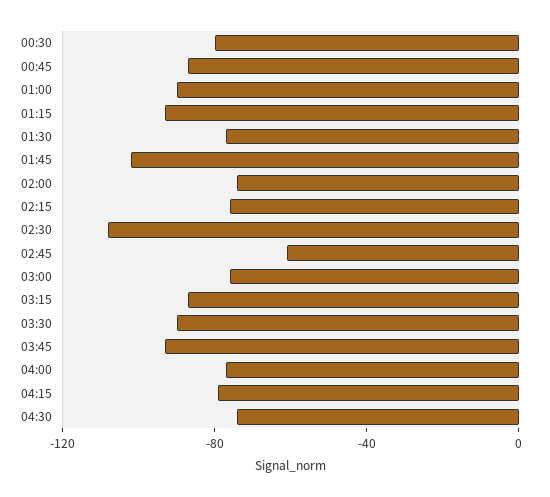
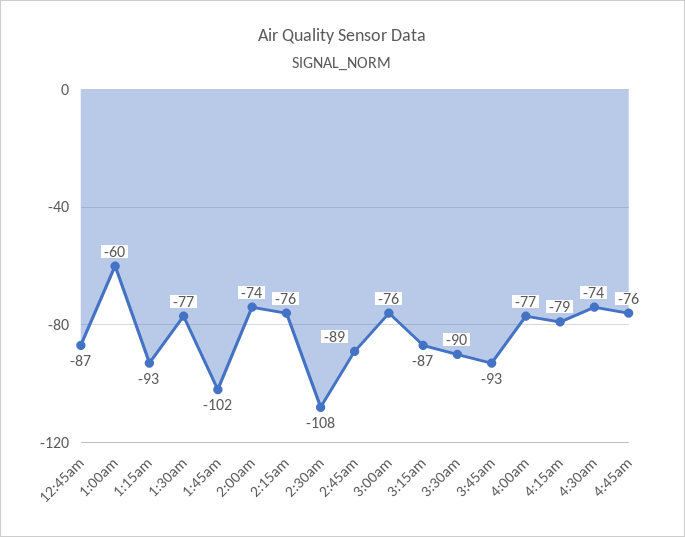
00:30: -80 -> none
01:00: -90 -> -60
02:45: -60 -> -89
4:45am: none -> -76

